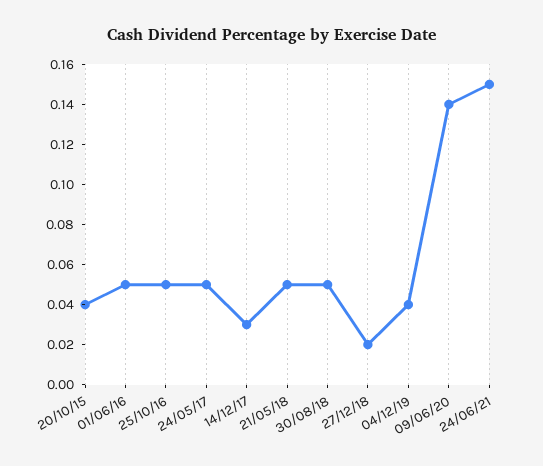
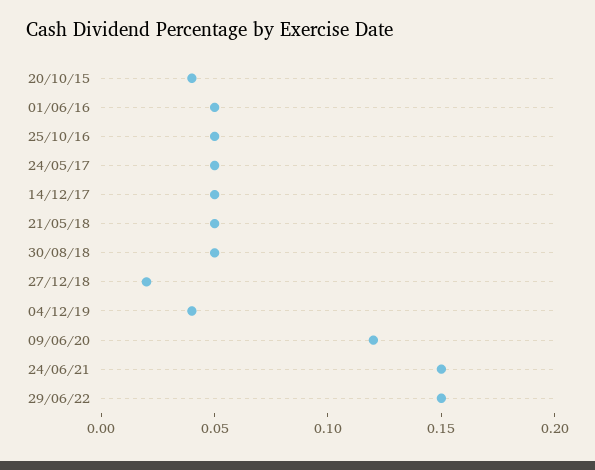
14/12/17: 0.03 -> 0.05
09/06/20: 0.14 -> 0.12
29/06/22: none -> 0.15

